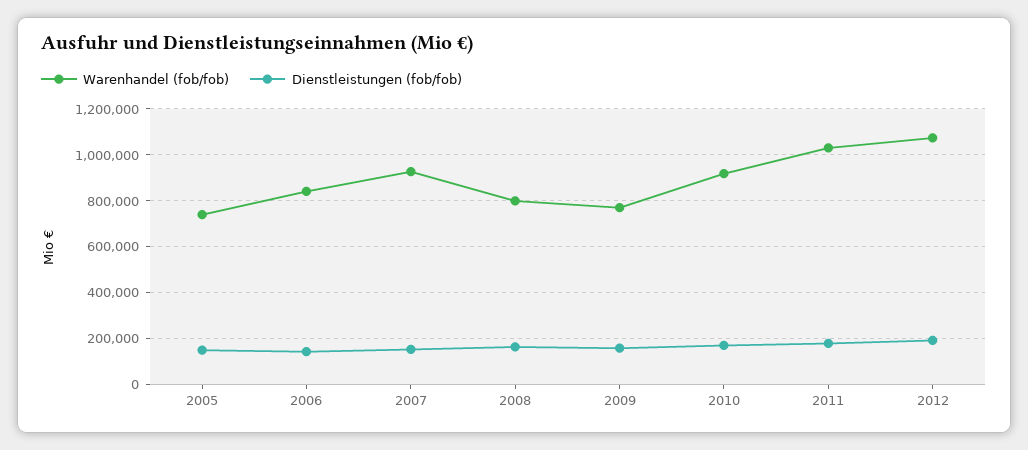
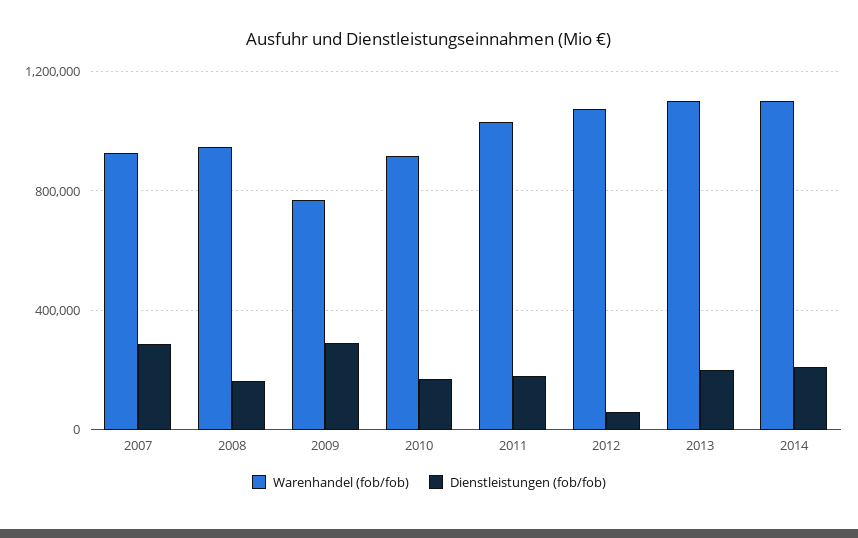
Warenhandel (fob/fob), 2005: 750000 -> none
Dienstleistungen (fob/fob), 2005: 150000 -> none
Warenhandel (fob/fob), 2006: 850000 -> none
Dienstleistungen (fob/fob), 2006: 150000 -> none
Dienstleistungen (fob/fob), 2007: 150000 -> 300000
Warenhandel (fob/fob), 2008: 800000 -> 950000
Dienstleistungen (fob/fob), 2009: 150000 -> 300000
Dienstleistungen (fob/fob), 2012: 200000 -> 50000
Warenhandel (fob/fob), 2013: none -> 1100000
Dienstleistungen (fob/fob), 2013: none -> 200000
Warenhandel (fob/fob), 2014: none -> 1100000
Dienstleistungen (fob/fob), 2014: none -> 200000

